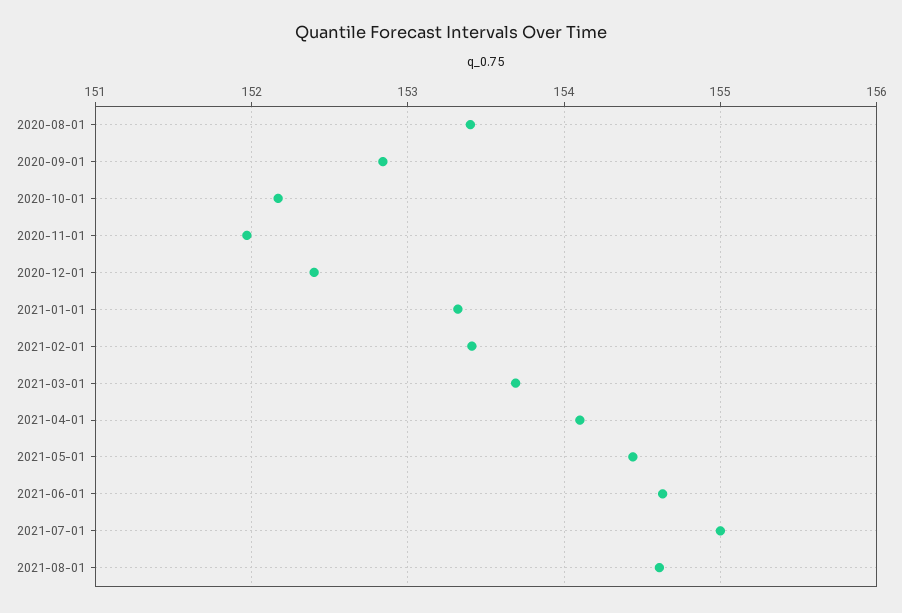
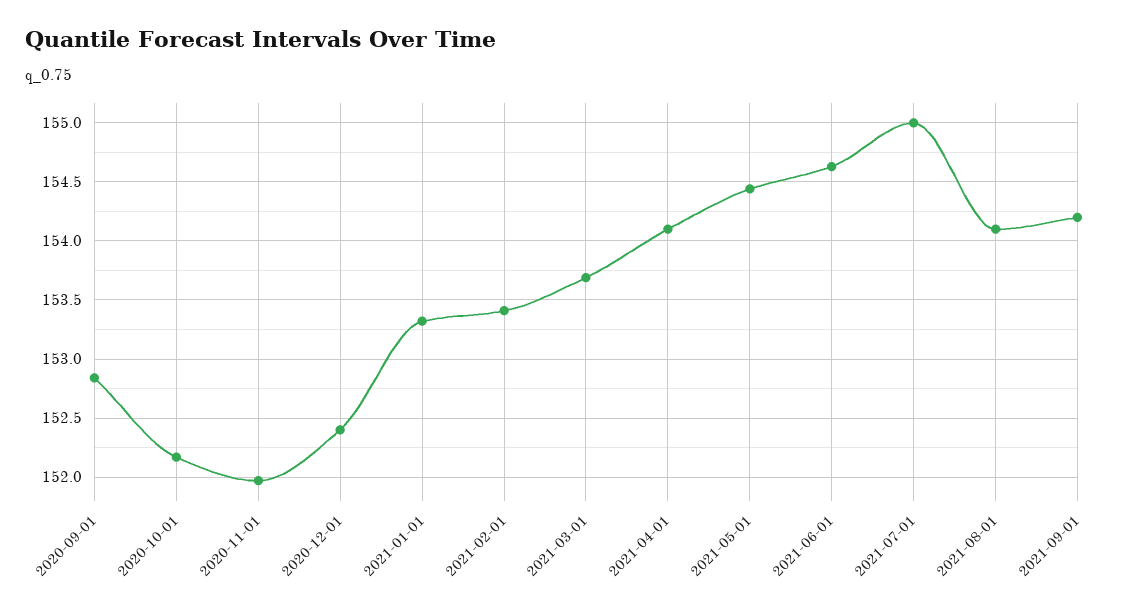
2020-08-01: 153.4 -> none
2021-08-01: 154.6 -> 154.1
2021-09-01: none -> 154.2

